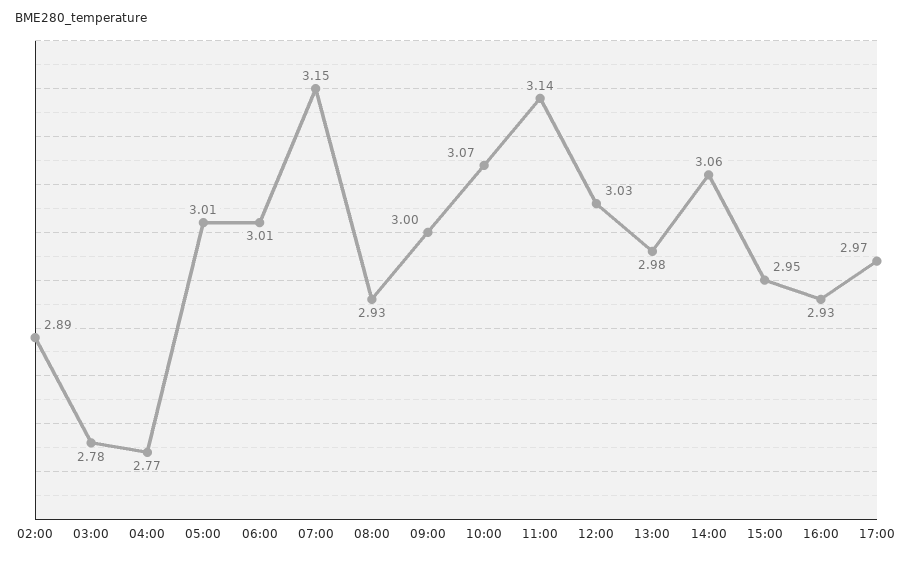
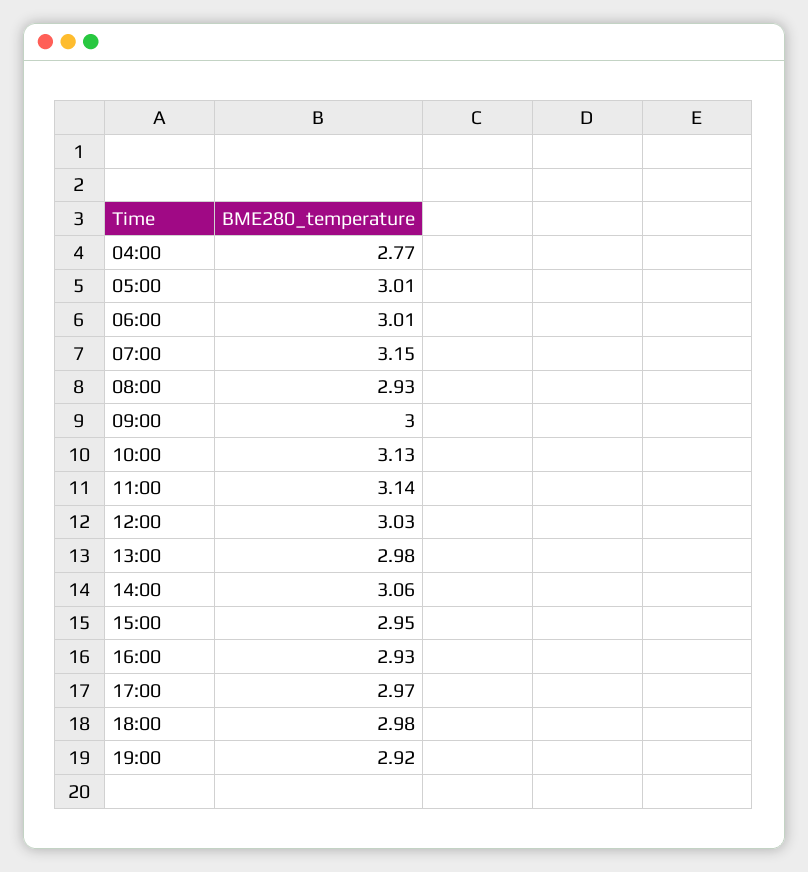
02:00: 2.89 -> none
03:00: 2.78 -> none
10:00: 3.07 -> 3.13
18:00: none -> 2.98
19:00: none -> 2.92

